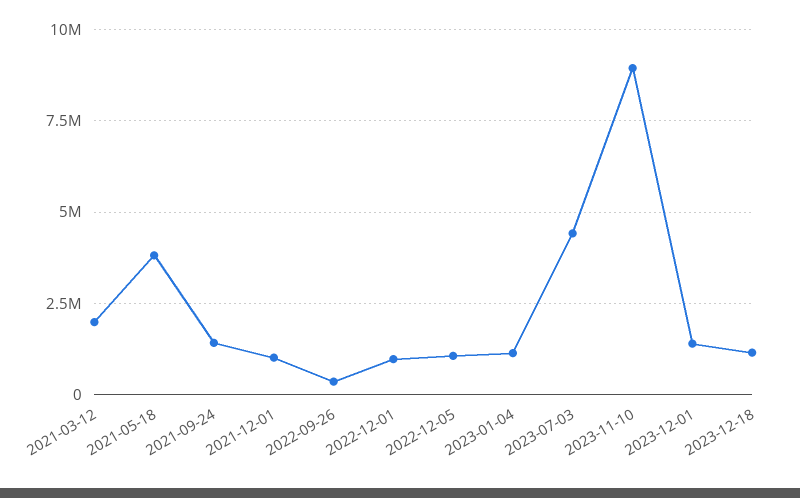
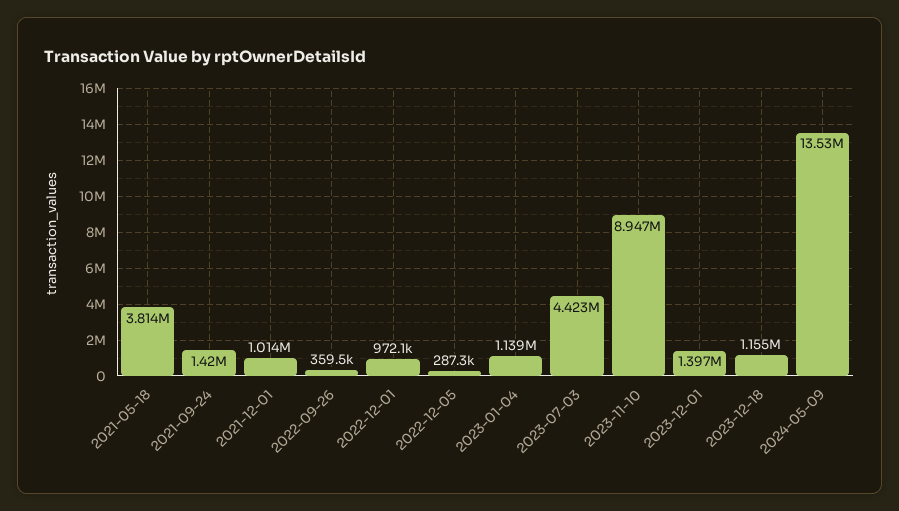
2021-03-12: 2000000 -> none
2022-12-05: 1000000 -> 287300
2024-05-09: none -> 13530000

